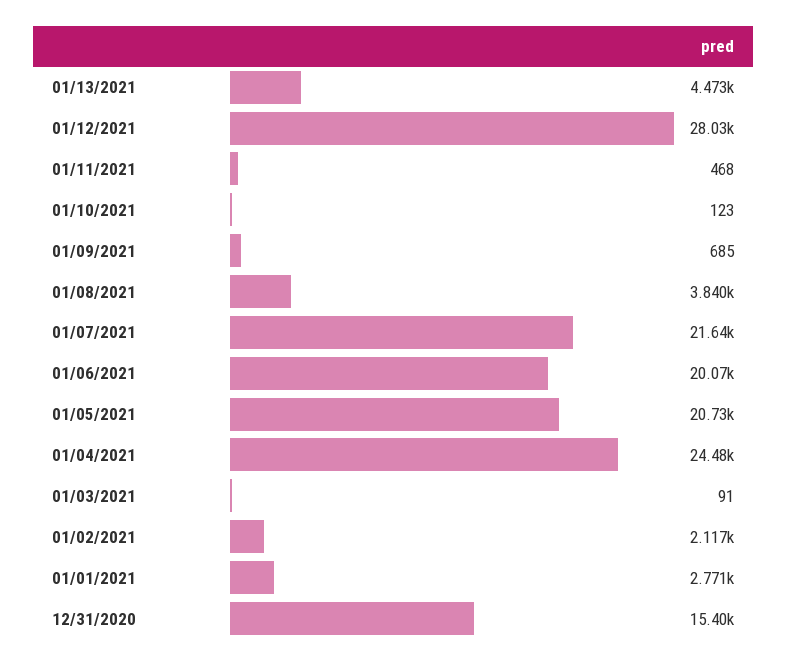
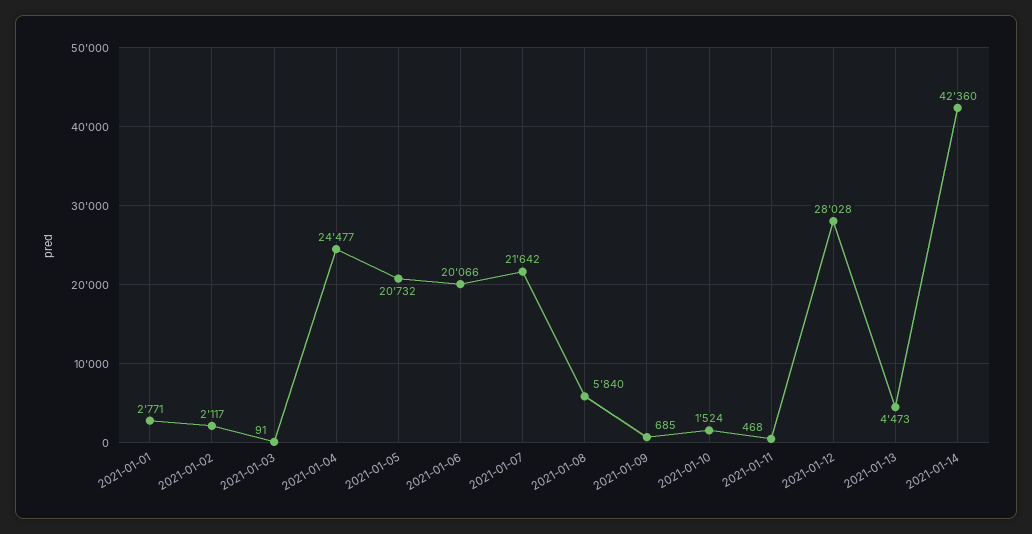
01/10/2021: 123 -> 1524
01/08/2021: 3840 -> 5840
12/31/2020: 15400 -> none
2021-01-14: none -> 42360

